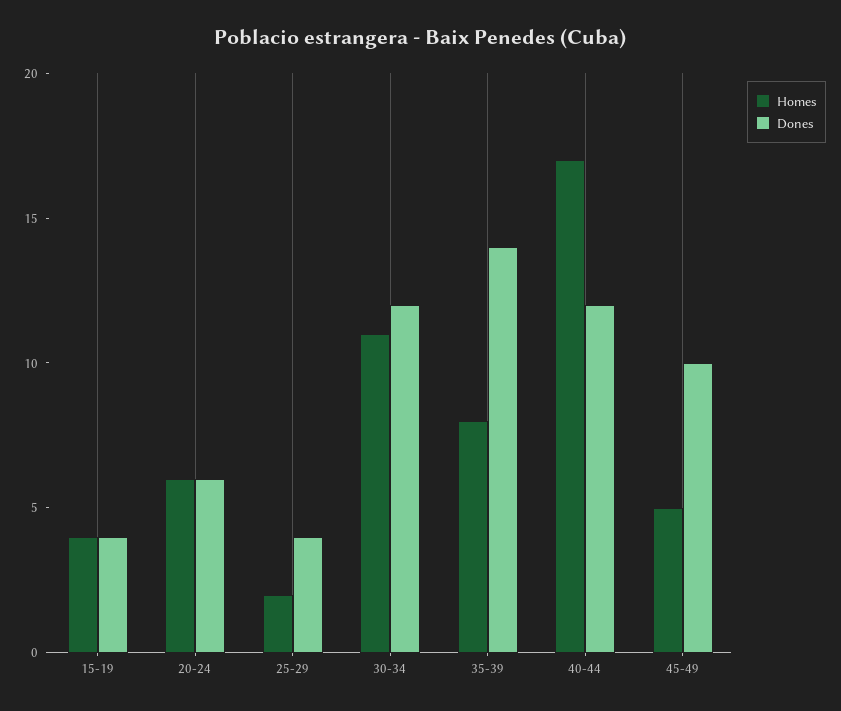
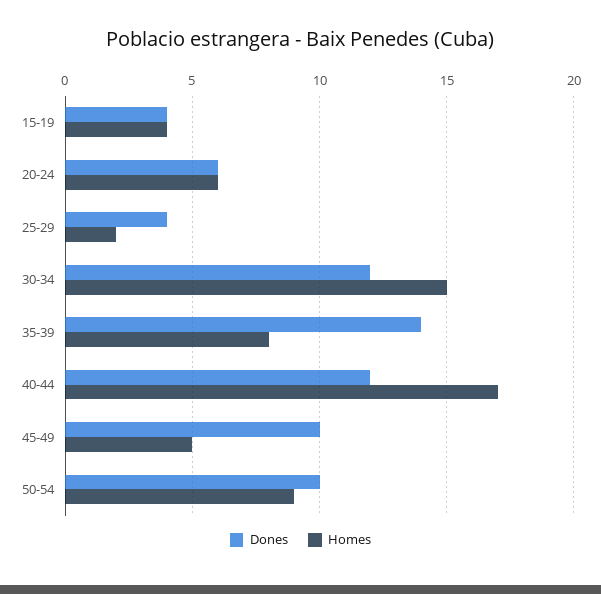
Homes, 30-34: 11 -> 15
Dones, 50-54: none -> 10
Homes, 50-54: none -> 9

